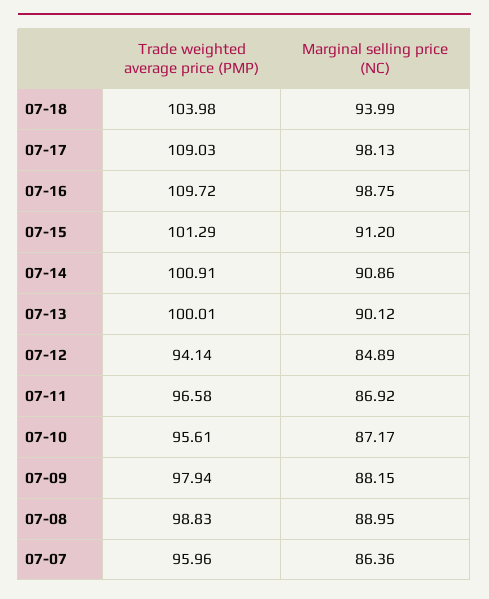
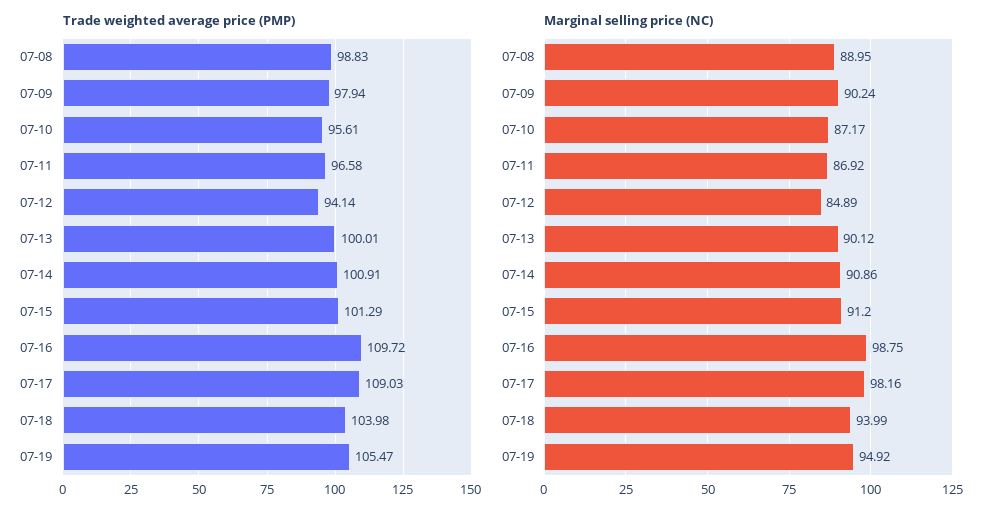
Marginal selling price (NC), 07-17: 98.13 -> 98.16
Marginal selling price (NC), 07-09: 88.15 -> 90.24
Trade weighted average price (PMP), 07-07: 95.96 -> none
Marginal selling price (NC), 07-07: 86.36 -> none
Trade weighted average price (PMP), 07-19: none -> 105.47
Marginal selling price (NC), 07-19: none -> 94.92

